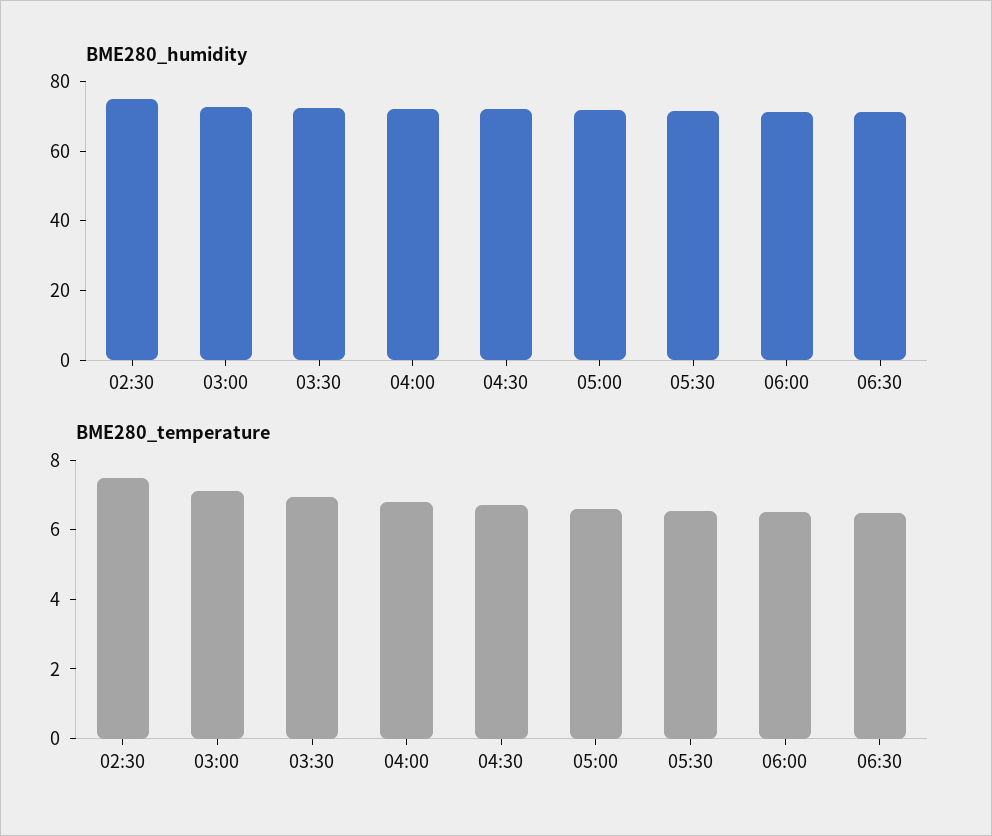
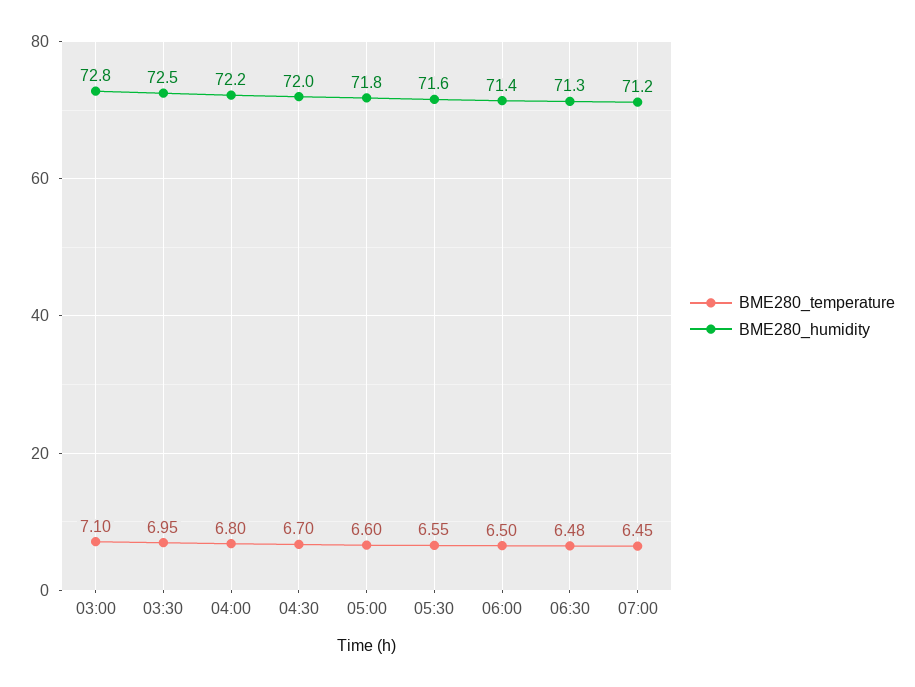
BME280_humidity, 02:30: 75 -> none
BME280_temperature, 02:30: 7.5 -> none
BME280_temperature, 07:00: none -> 6.45
BME280_humidity, 07:00: none -> 71.2

